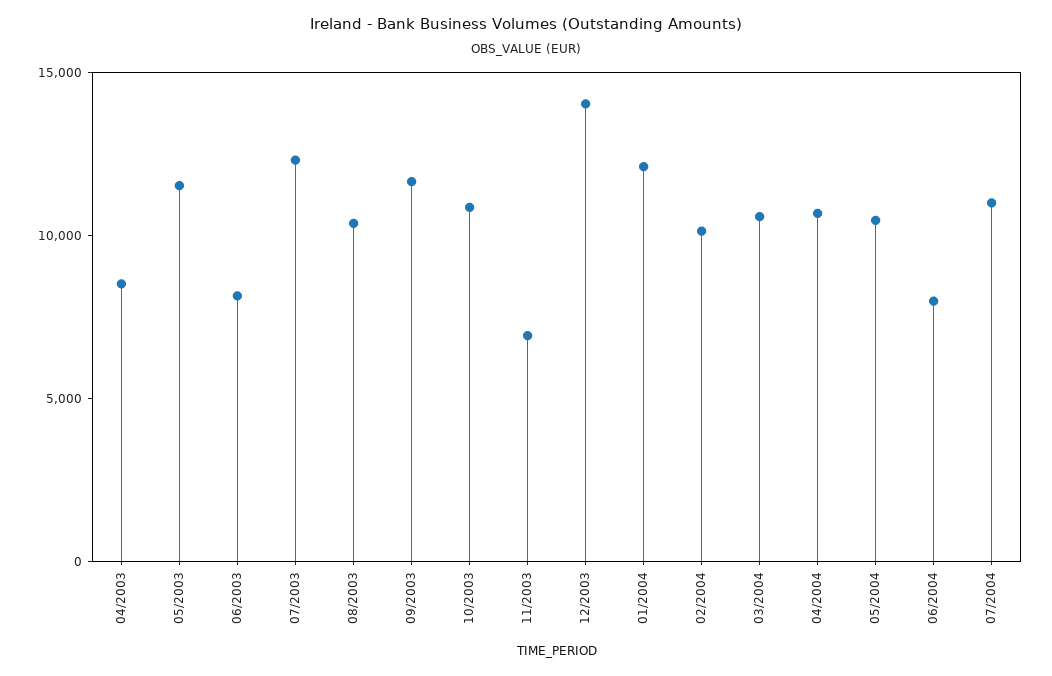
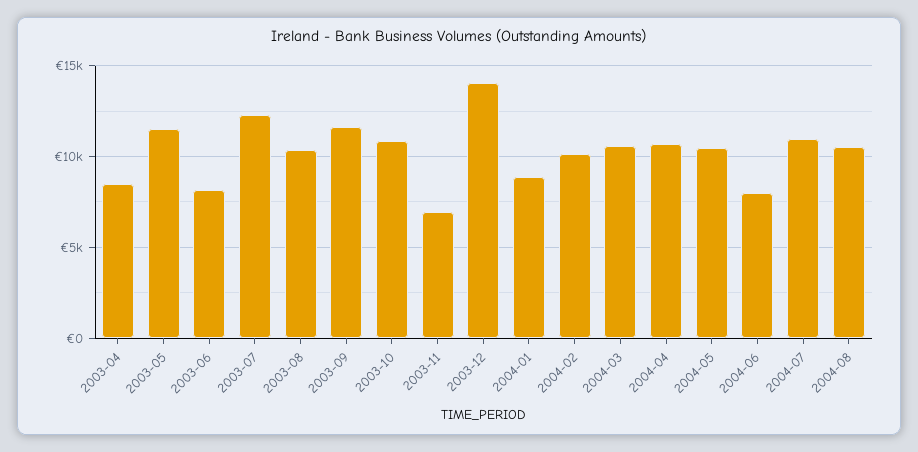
01/2004: 12000 -> 9000
2004-08: none -> 10500

